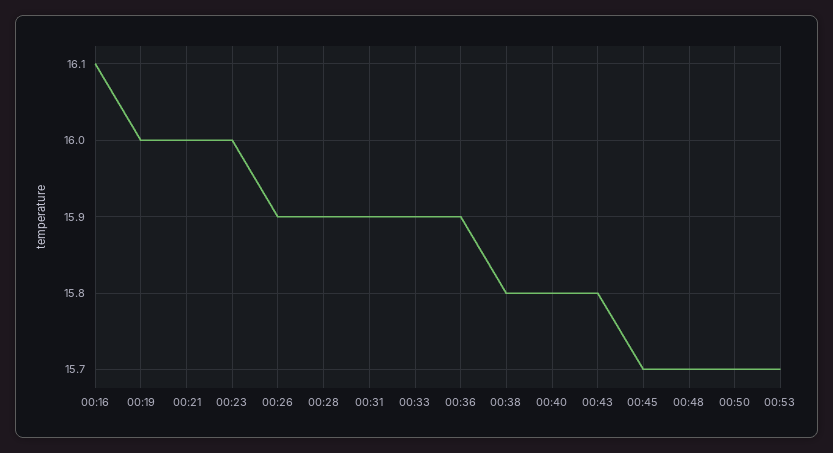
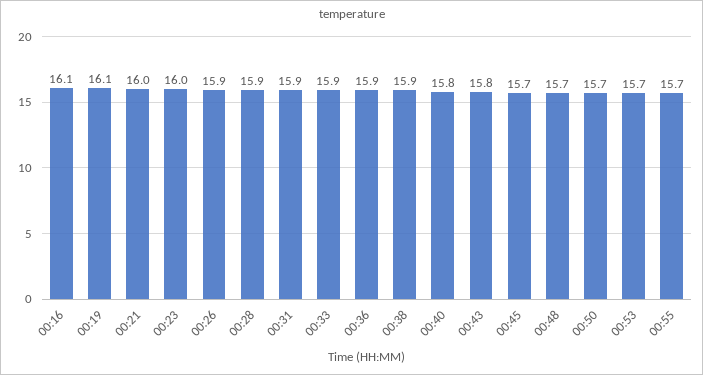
00:19: 16 -> 16.1
00:38: 15.8 -> 15.9
00:55: none -> 15.7

